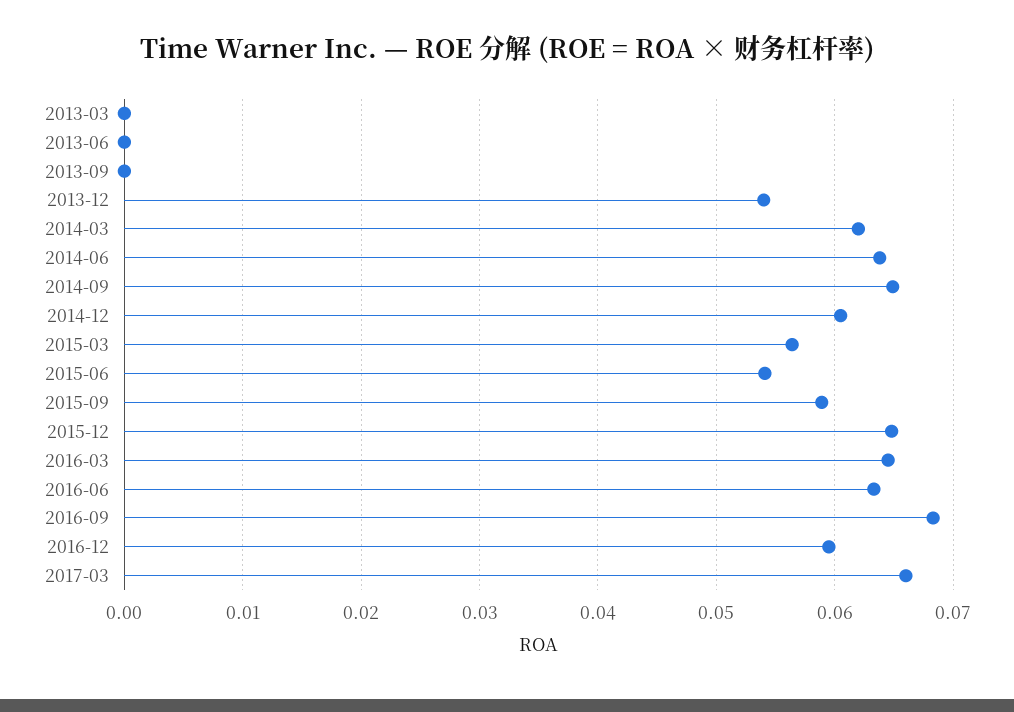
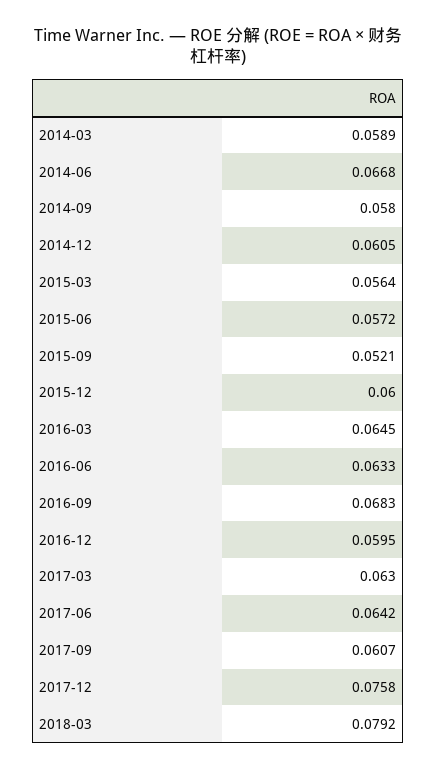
2013-03: 0 -> none
2013-06: 0 -> none
2013-09: 0 -> none
2013-12: 0.054 -> none
2014-03: 0.062 -> 0.0589
2014-06: 0.064 -> 0.0668
2014-09: 0.065 -> 0.058
2015-06: 0.054 -> 0.0572
2015-09: 0.059 -> 0.0521
2015-12: 0.065 -> 0.06
2017-03: 0.066 -> 0.063
2017-06: none -> 0.0642
2017-09: none -> 0.0607
2017-12: none -> 0.0758
2018-03: none -> 0.0792

